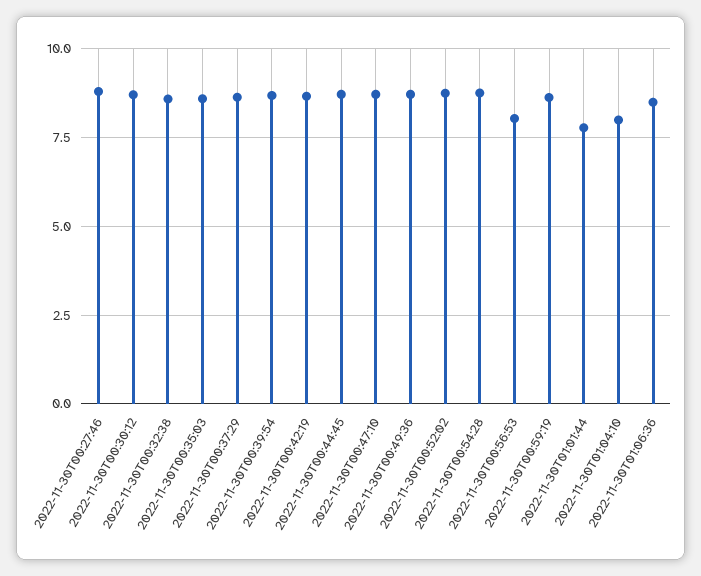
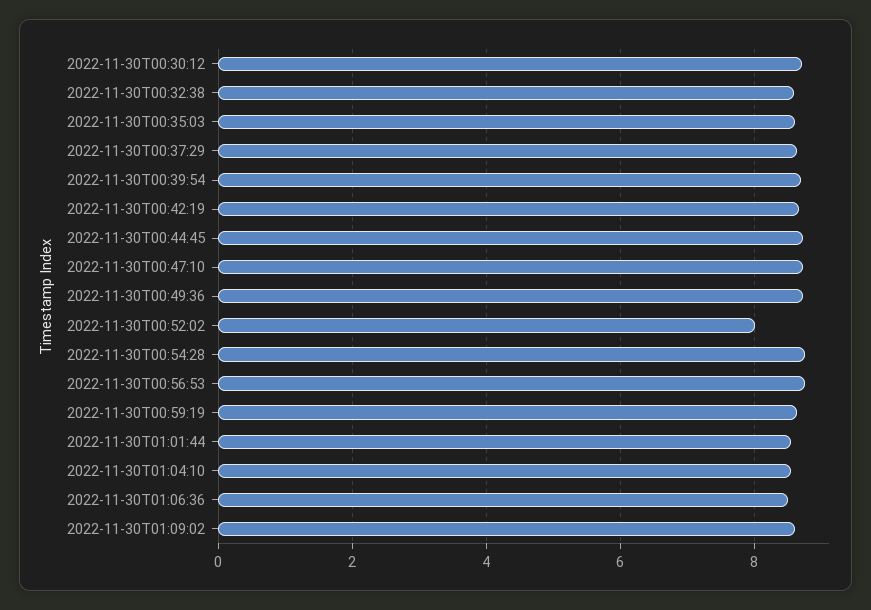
2022-11-30T00:27:46: 8.75 -> none
2022-11-30T00:52:02: 8.75 -> 8
2022-11-30T00:56:53: 8 -> 8.8
2022-11-30T01:01:44: 7.75 -> 8.6
2022-11-30T01:04:10: 8 -> 8.6
2022-11-30T01:09:02: none -> 8.6

